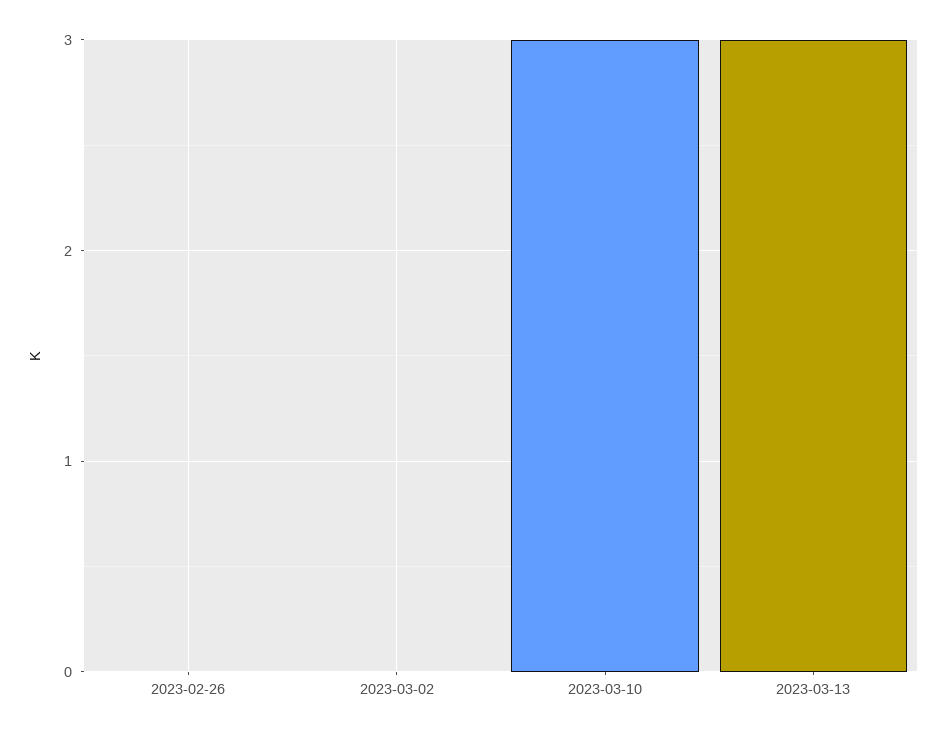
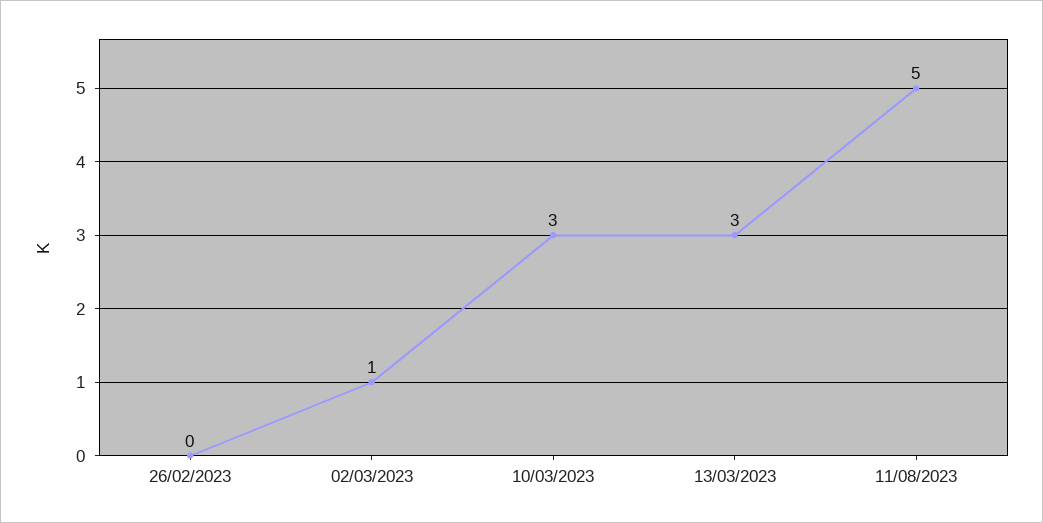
2023-03-02: 0 -> 1
11/08/2023: none -> 5

